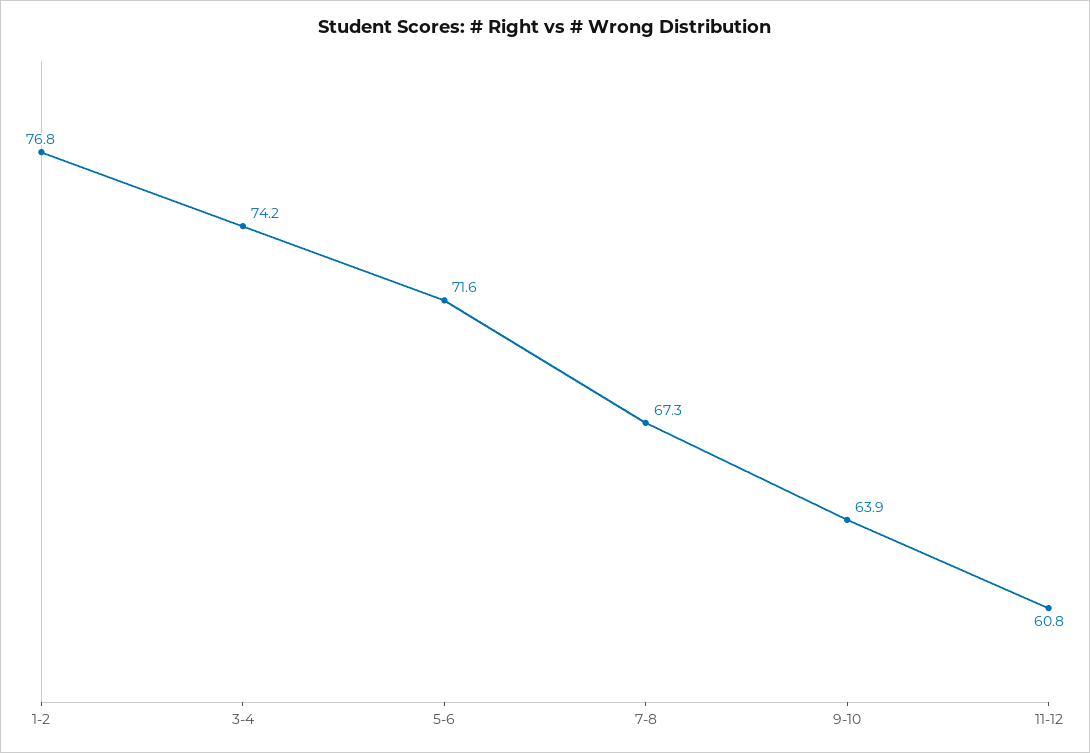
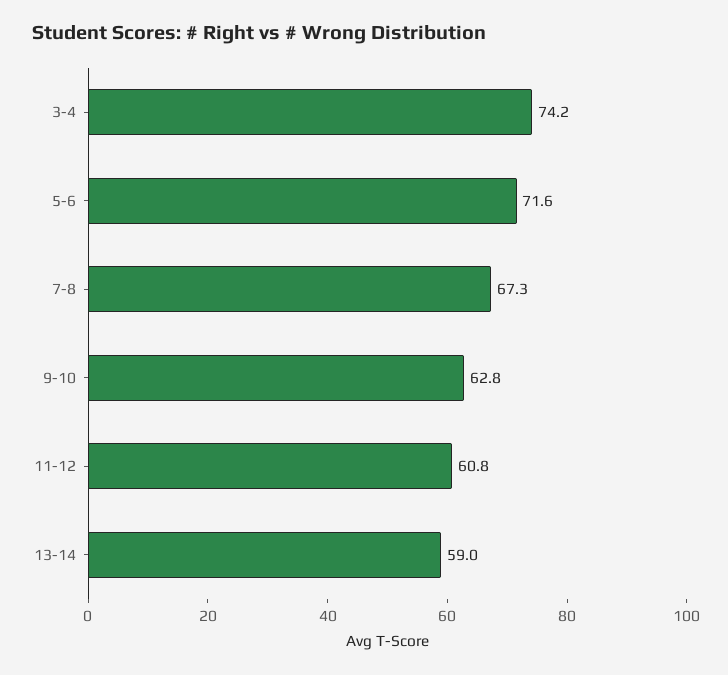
1-2: 76.8 -> none
9-10: 63.9 -> 62.8
13-14: none -> 59

